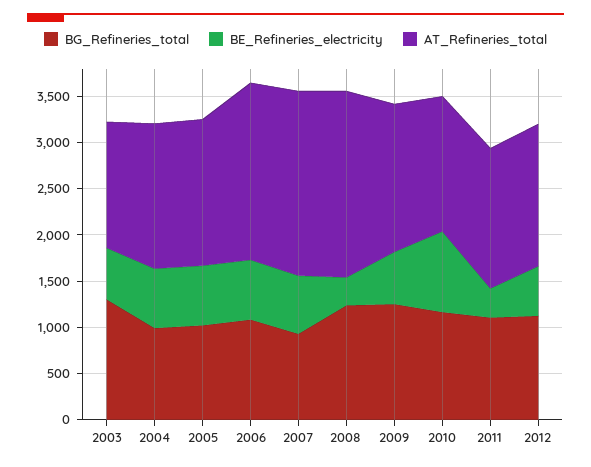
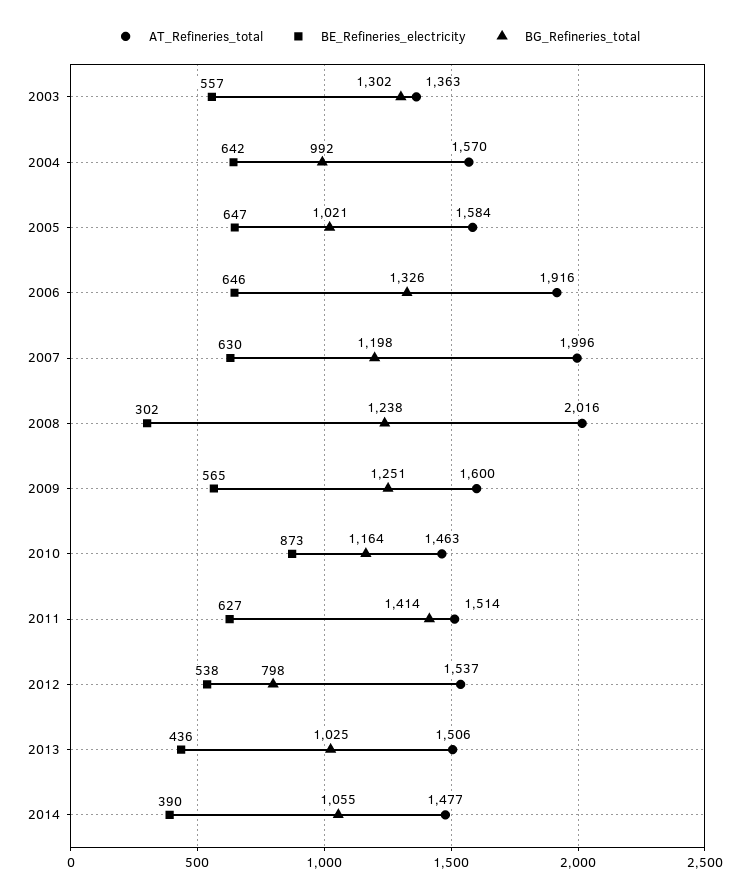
BG_Refineries_total, 2006: 1100 -> 1326
BG_Refineries_total, 2007: 900 -> 1198
BG_Refineries_total, 2011: 1100 -> 1414
BE_Refineries_electricity, 2011: 300 -> 627
BG_Refineries_total, 2012: 1100 -> 798
AT_Refineries_total, 2013: none -> 1506
BE_Refineries_electricity, 2013: none -> 436
BG_Refineries_total, 2013: none -> 1025
AT_Refineries_total, 2014: none -> 1477
BE_Refineries_electricity, 2014: none -> 390
BG_Refineries_total, 2014: none -> 1055

